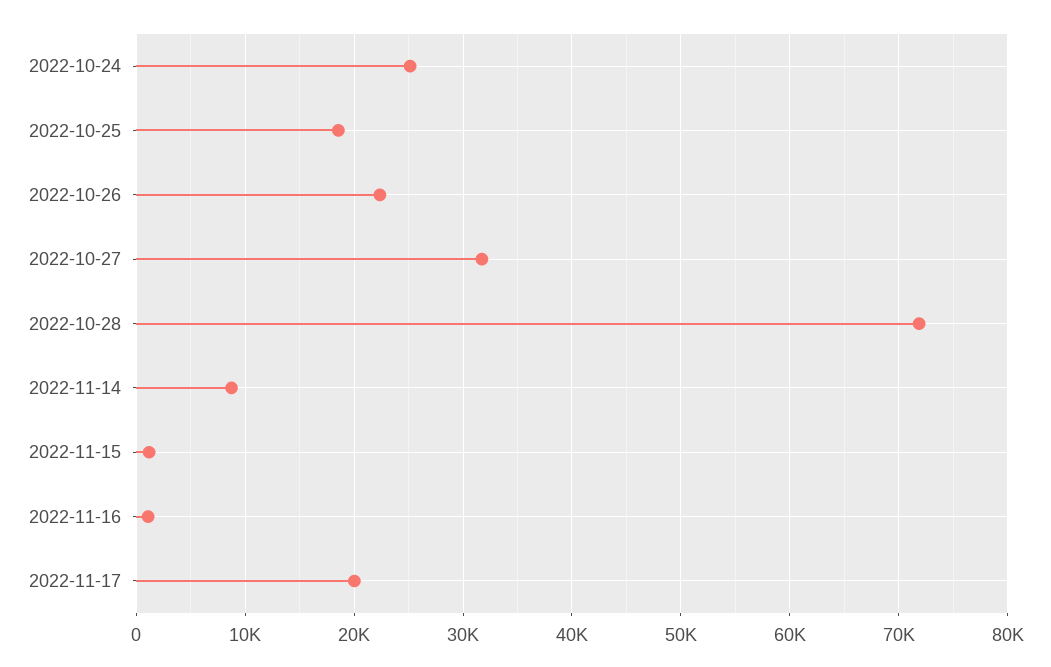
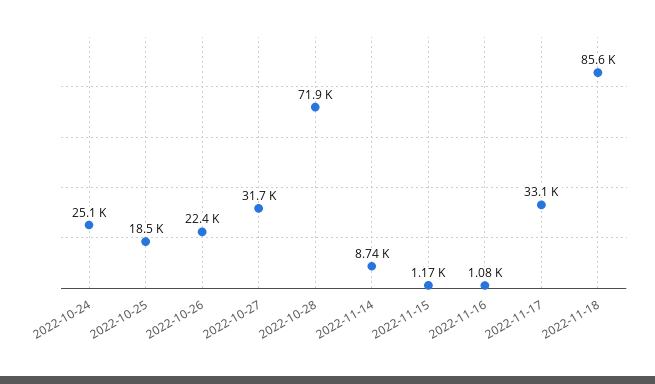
2022-11-17: 20000 -> 33100
2022-11-18: none -> 85600

